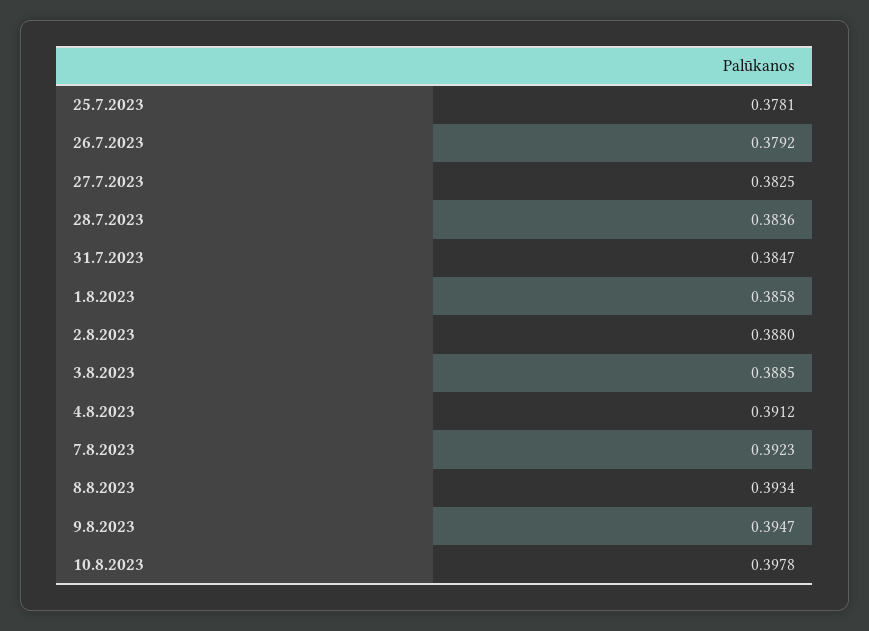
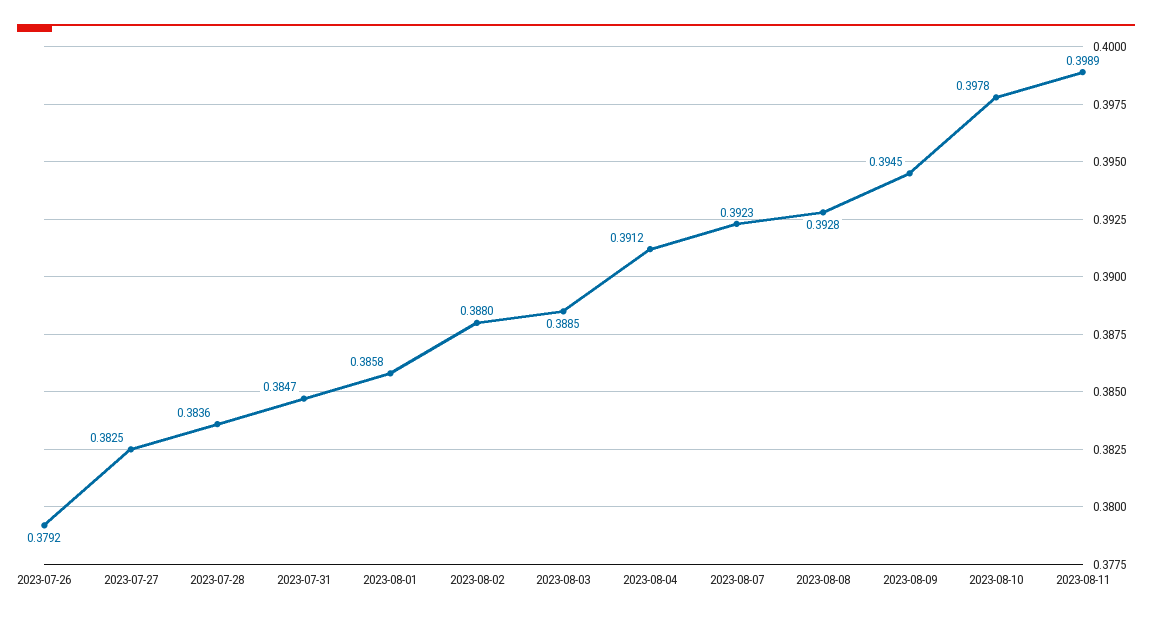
25.7.2023: 0.3781 -> none
8.8.2023: 0.3934 -> 0.3928
9.8.2023: 0.3947 -> 0.3945
2023-08-11: none -> 0.3989

